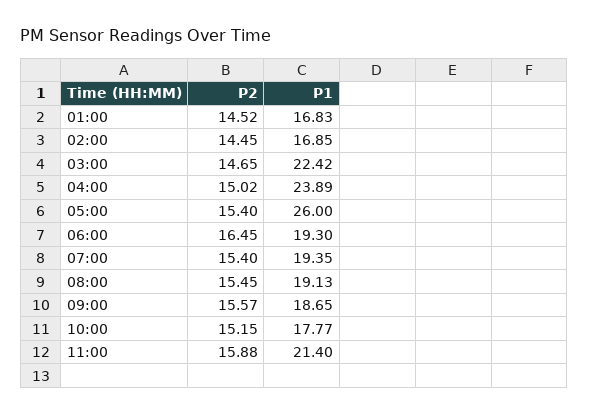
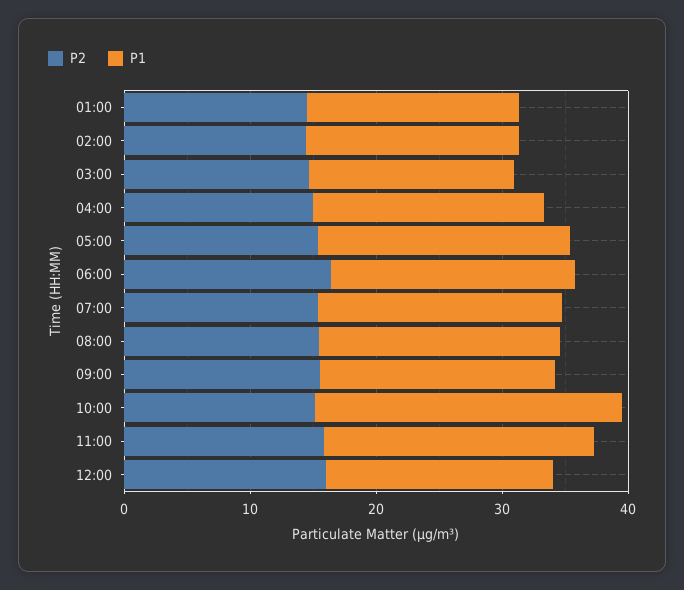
P1, 03:00: 22.42 -> 16
P1, 04:00: 23.89 -> 18
P1, 05:00: 26 -> 20
P1, 10:00: 17.77 -> 24
P2, 12:00: none -> 16
P1, 12:00: none -> 18

